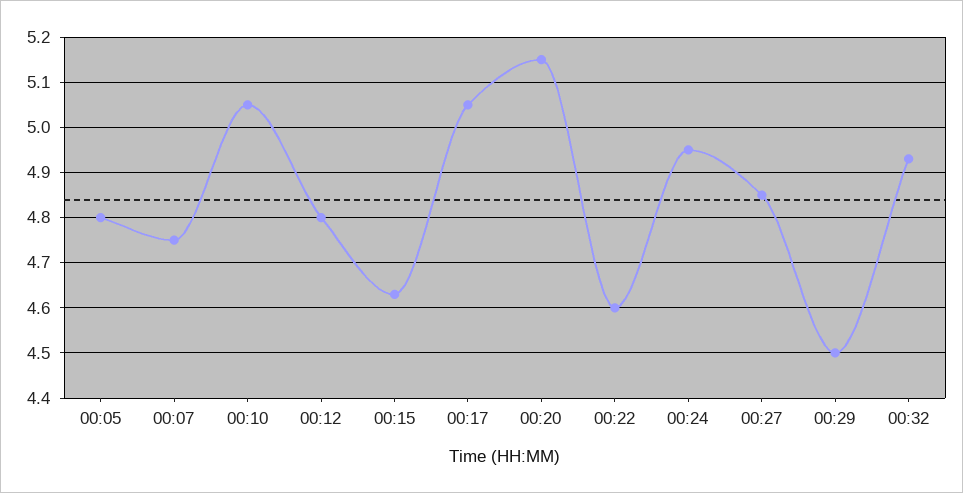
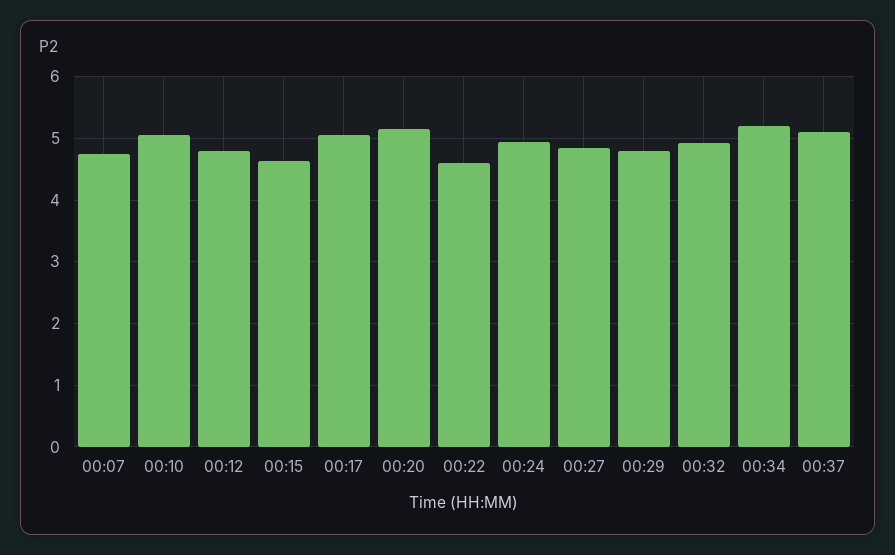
00:05: 4.8 -> none
00:29: 4.5 -> 4.8
00:34: none -> 5.2
00:37: none -> 5.1

